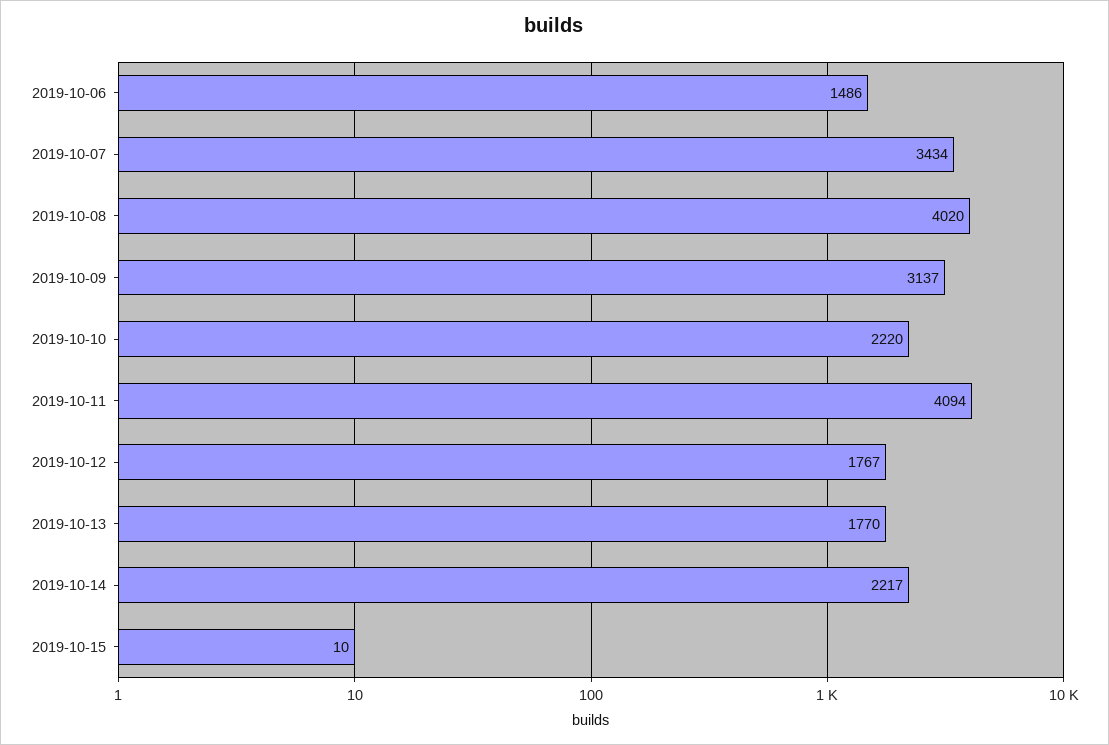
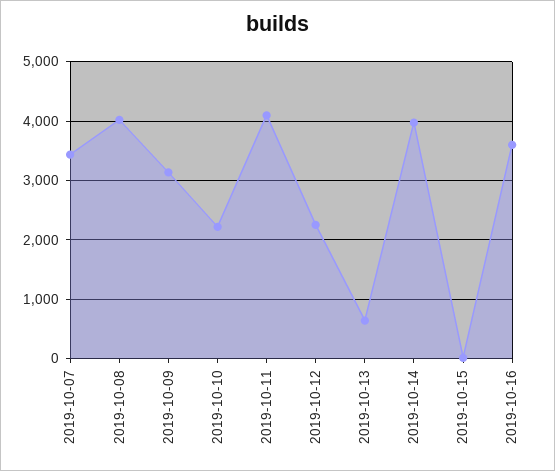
2019-10-06: 1486 -> none
2019-10-12: 1767 -> 2200
2019-10-13: 1770 -> 600
2019-10-14: 2217 -> 4000
2019-10-16: none -> 3600

